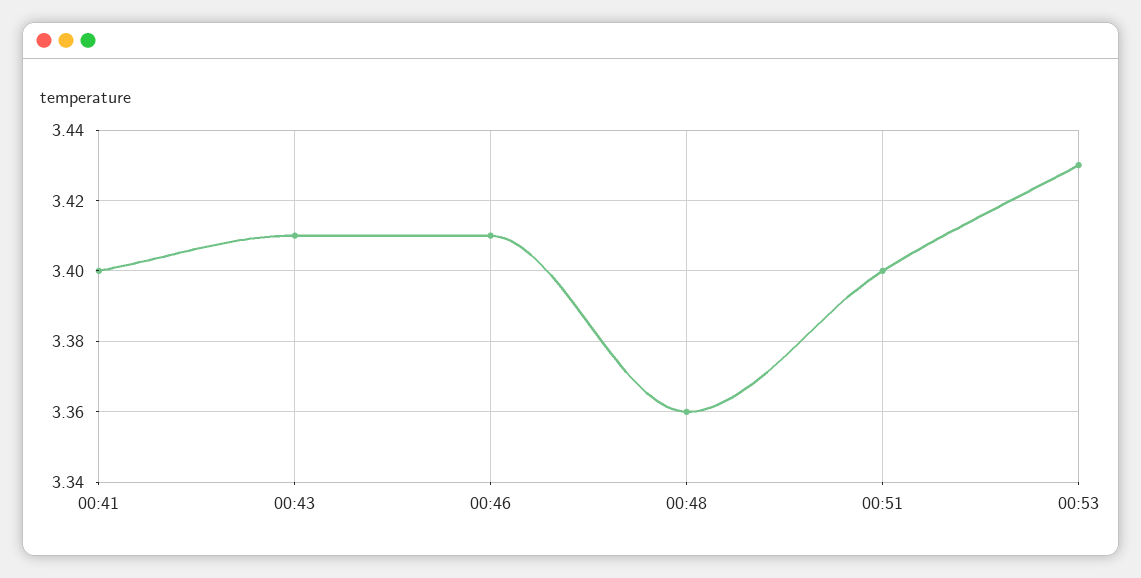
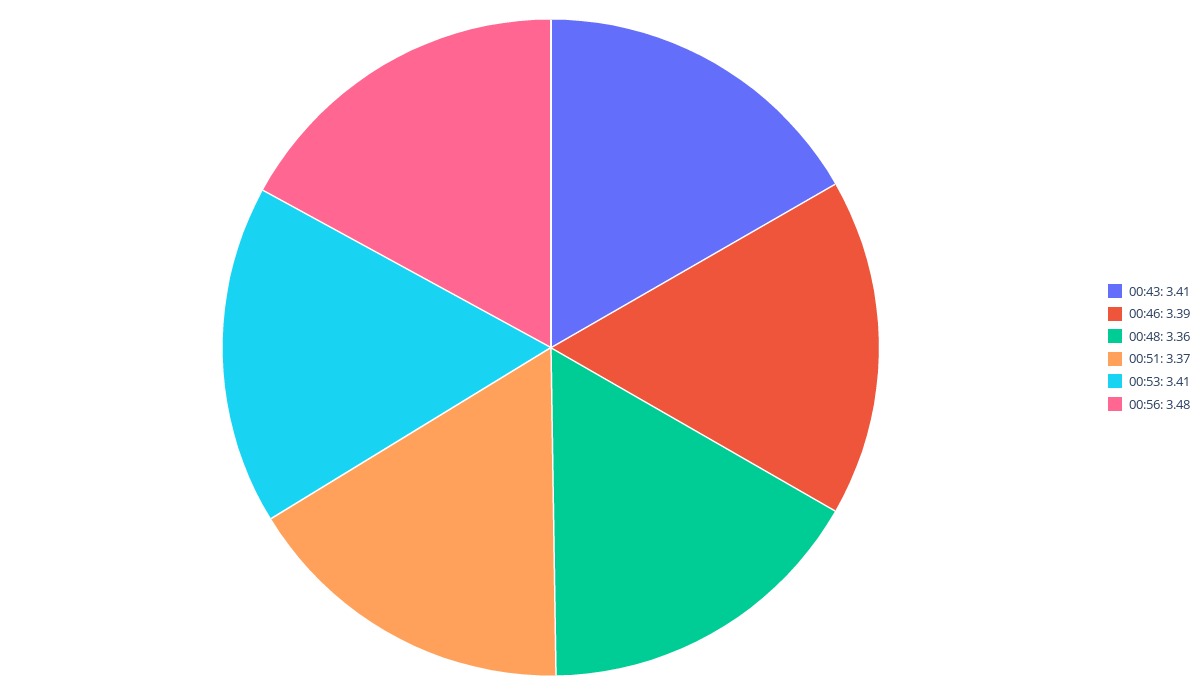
00:41: 3.4 -> none
00:46: 3.41 -> 3.39
00:51: 3.4 -> 3.37
00:53: 3.43 -> 3.41
00:56: none -> 3.48

